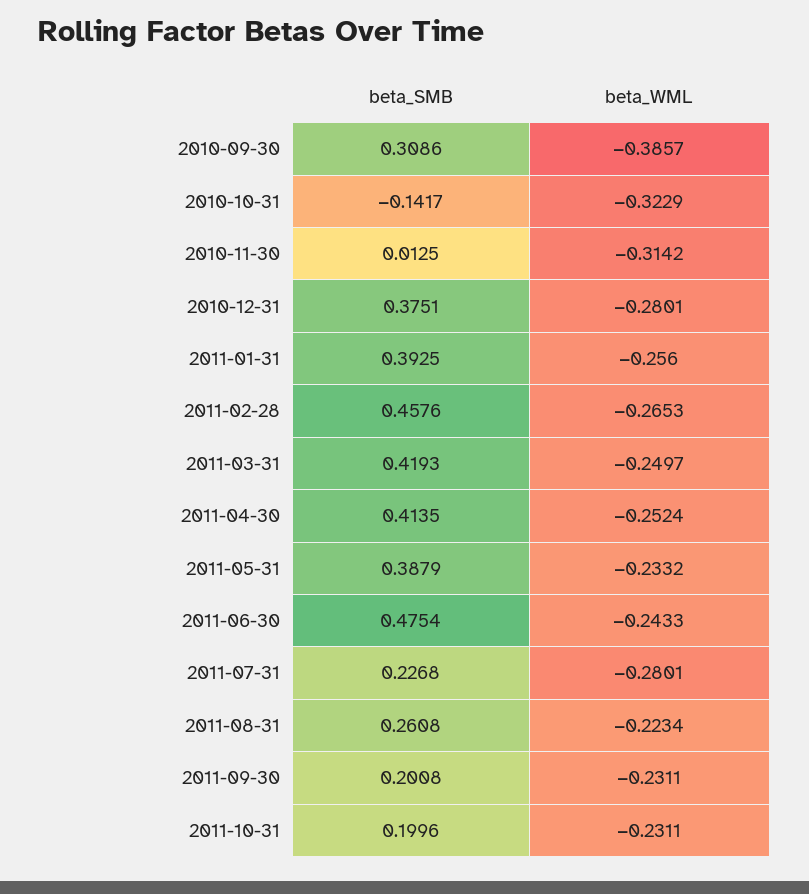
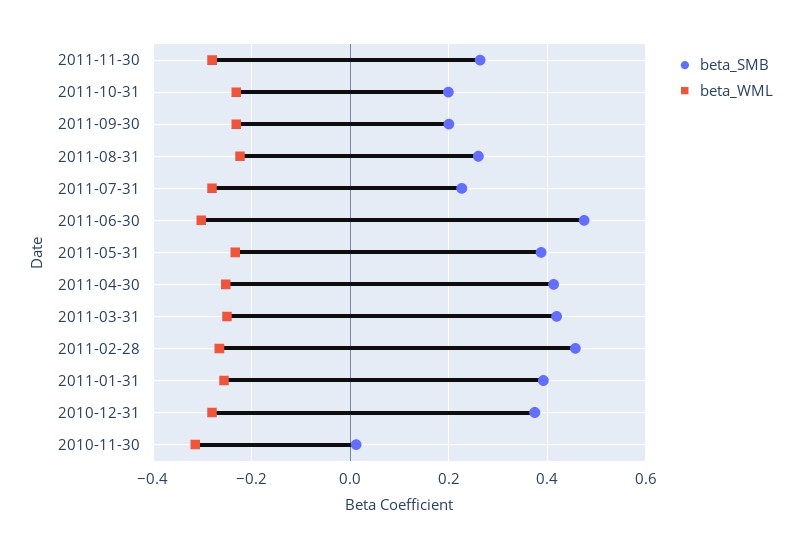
beta_SMB, 2010-09-30: 0.3086 -> none
beta_WML, 2010-09-30: -0.3857 -> none
beta_SMB, 2010-10-31: -0.1417 -> none
beta_WML, 2010-10-31: -0.3229 -> none
beta_WML, 2011-06-30: -0.2433 -> -0.3
beta_SMB, 2011-11-30: none -> 0.26
beta_WML, 2011-11-30: none -> -0.28

